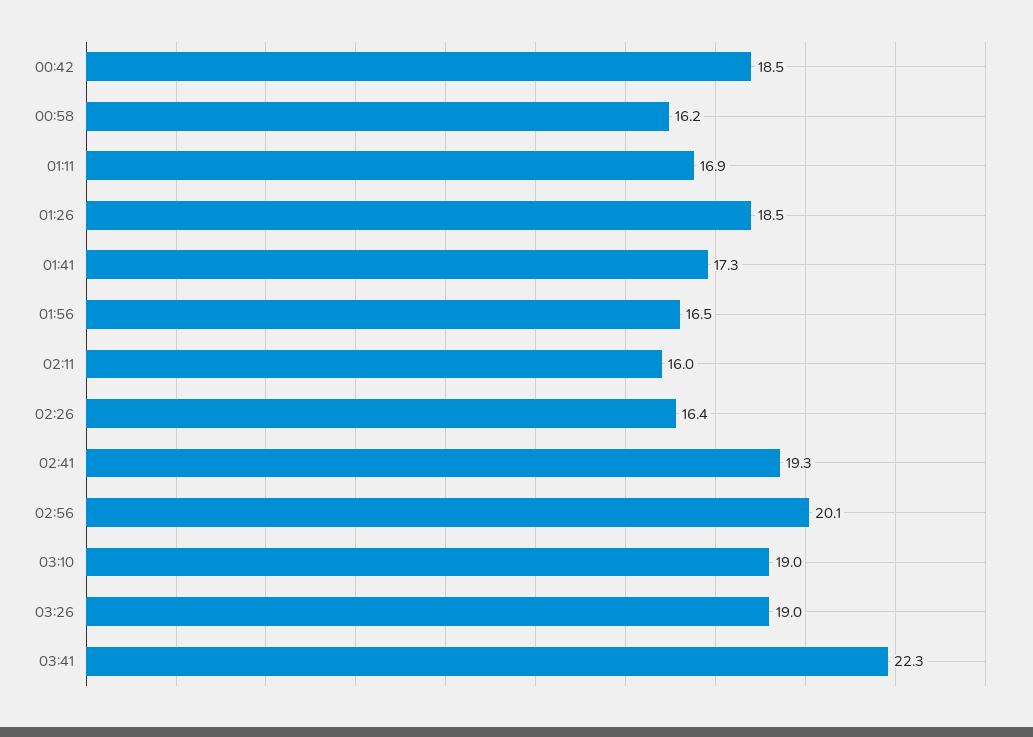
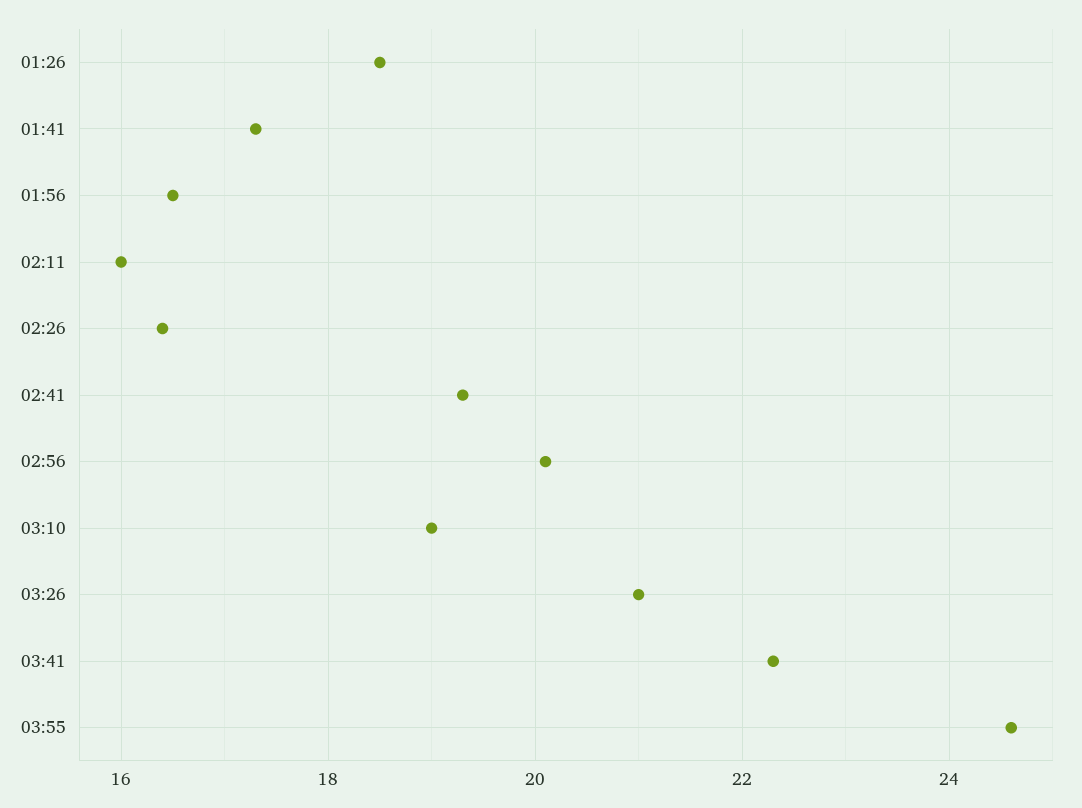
00:42: 18.5 -> none
00:58: 16.2 -> none
01:11: 16.9 -> none
03:26: 19 -> 21
03:55: none -> 24.5

